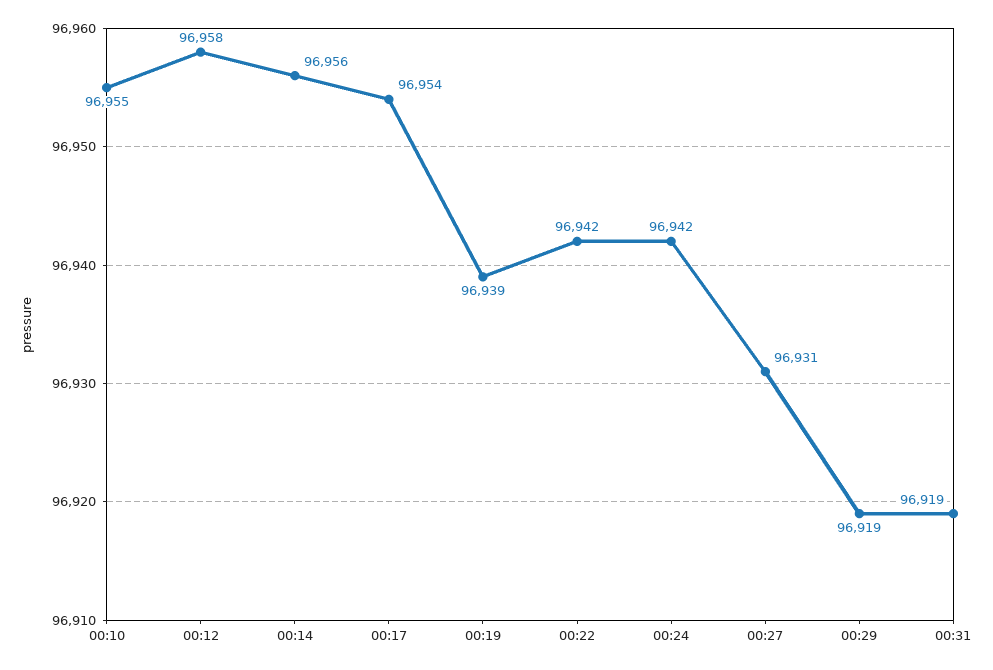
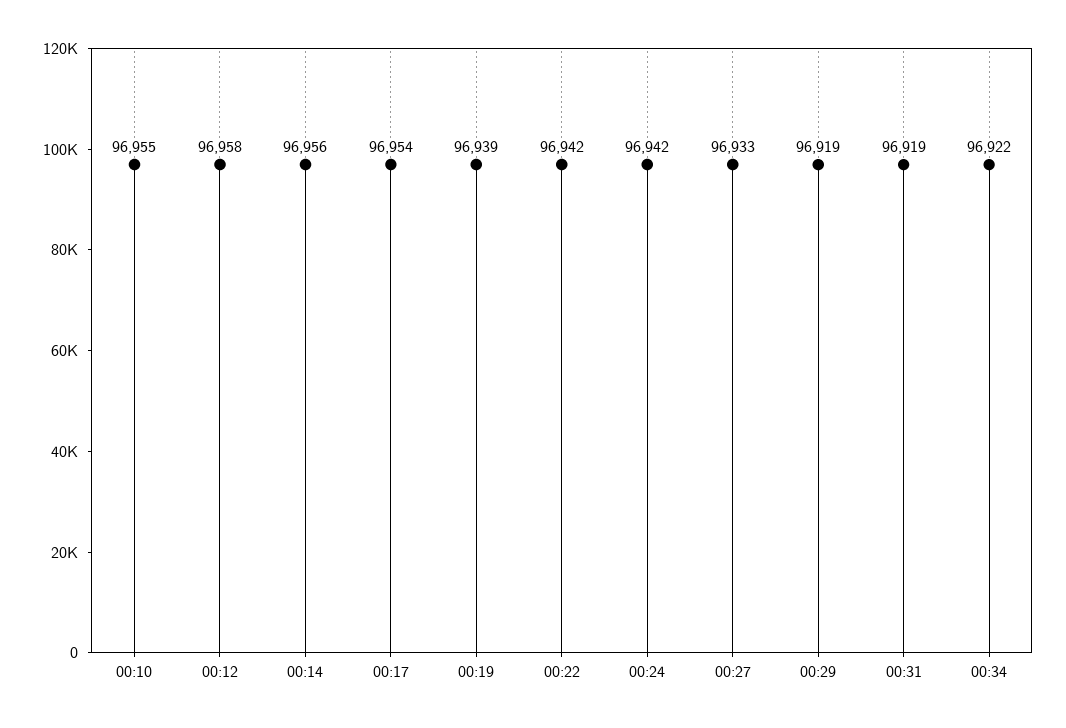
00:27: 96931 -> 96933
00:34: none -> 96922

